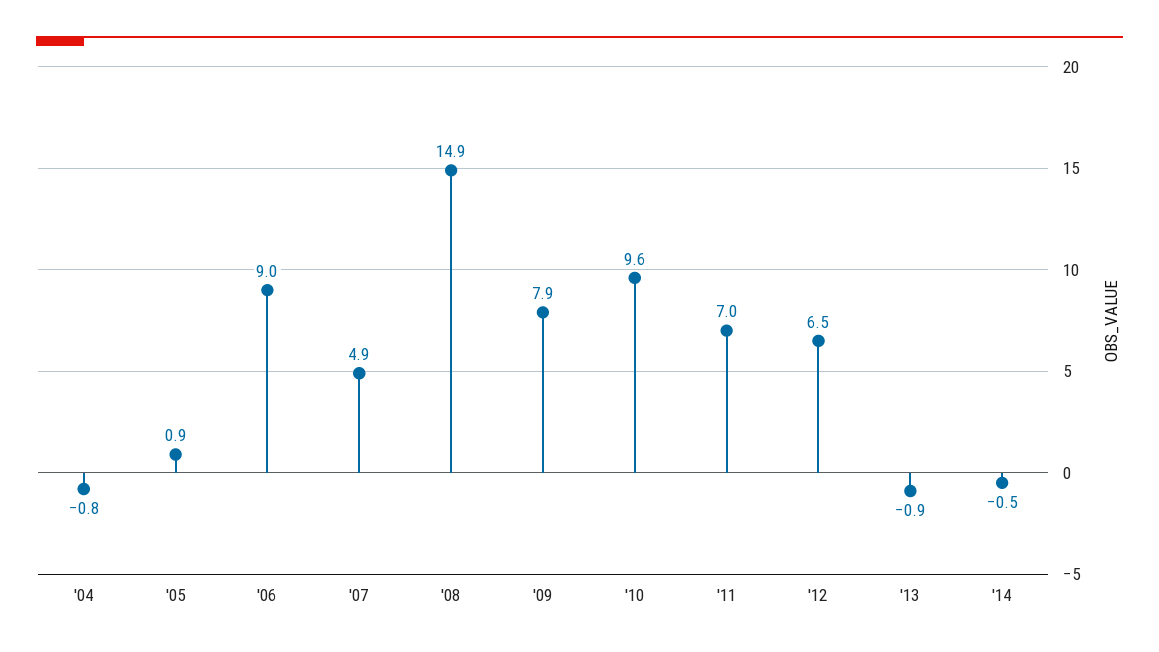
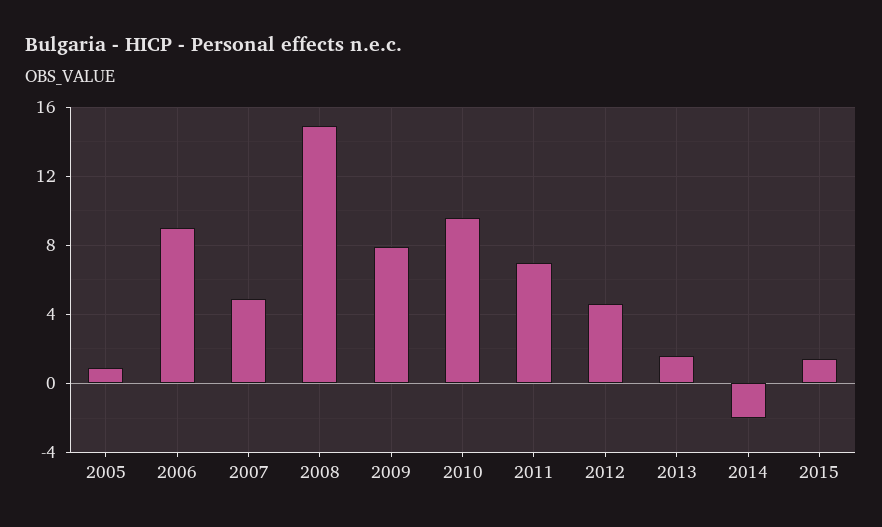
'04: -0.8 -> none
'12: 6.5 -> 4.5
'13: -0.9 -> 1.5
'14: -0.5 -> -2
2015: none -> 1.5

